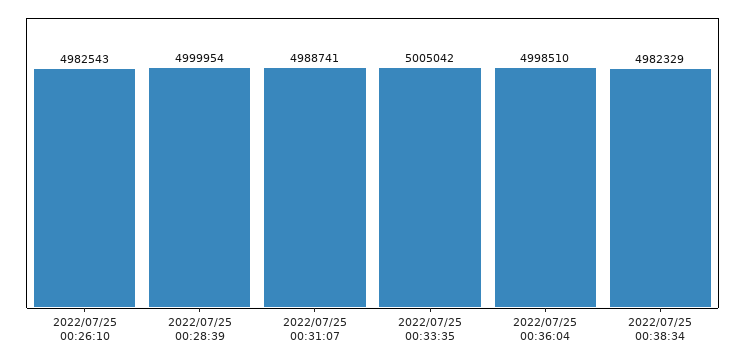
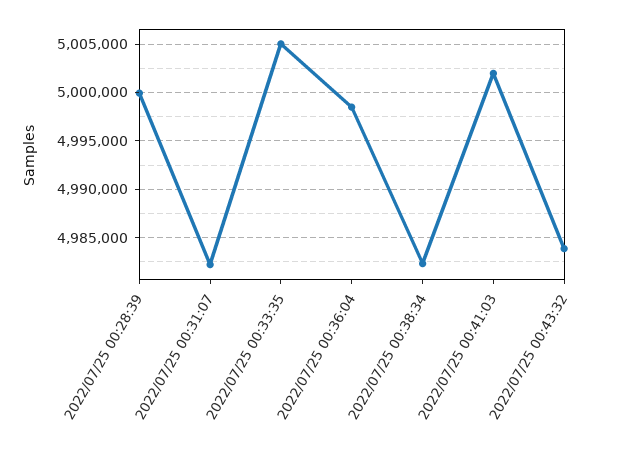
2022/07/25 00:26:10: 4982543 -> none
2022/07/25 00:31:07: 4988741 -> 4982000
2022/07/25 00:41:03: none -> 5002000
2022/07/25 00:43:32: none -> 4984000

